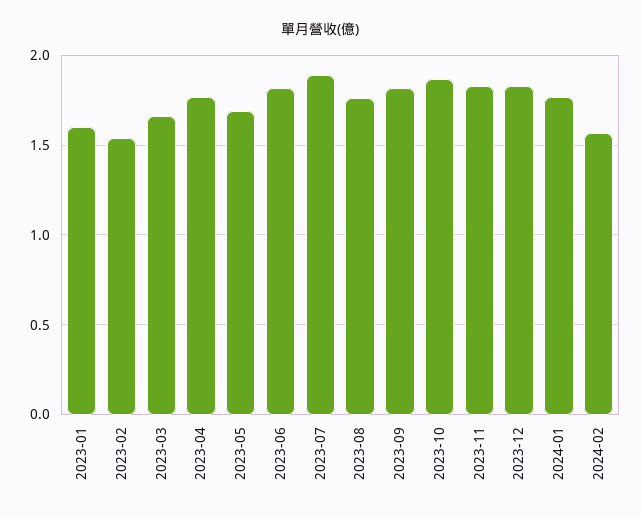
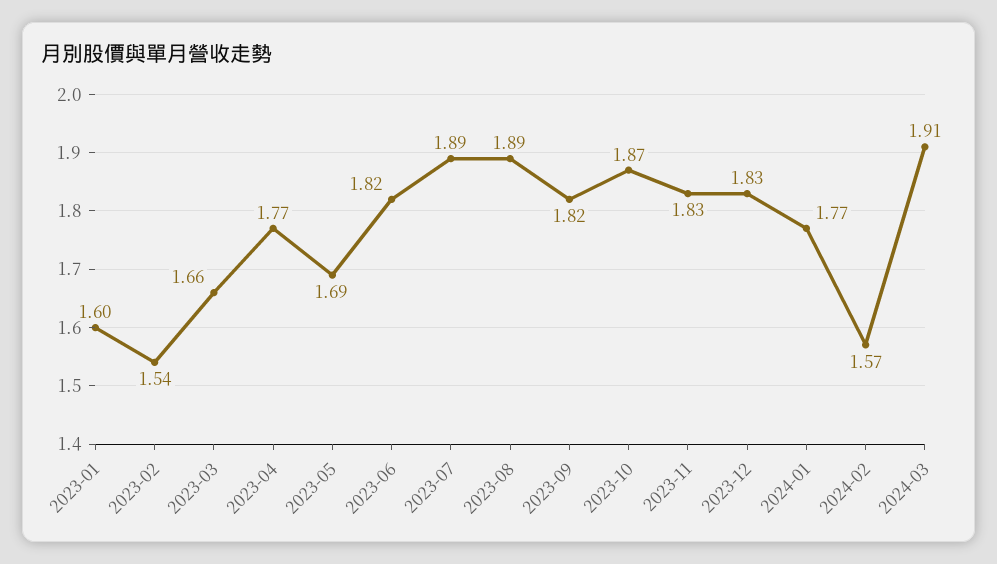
2023-08: 1.75 -> 1.89
2024-03: none -> 1.91

